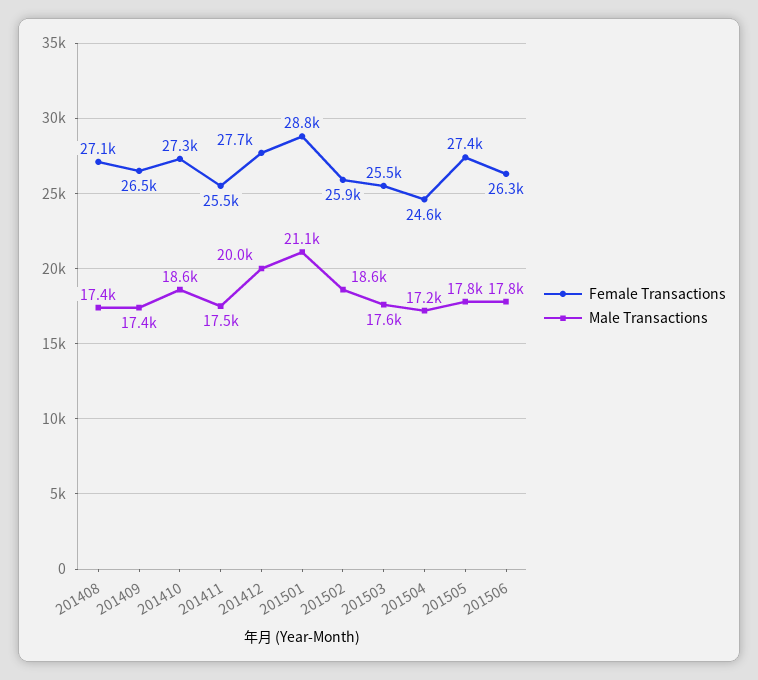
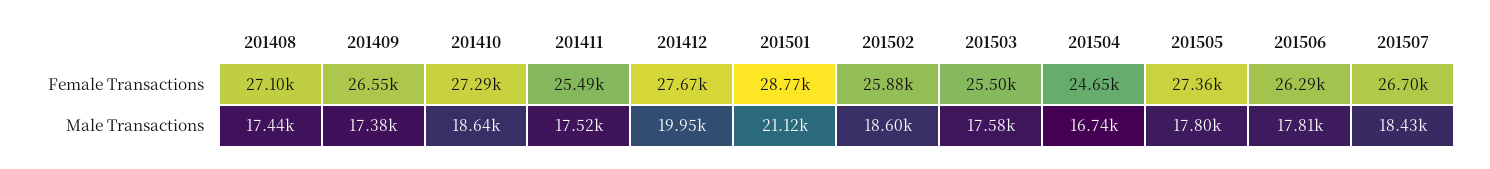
Male Transactions, 201504: 17200 -> 16740
Female Transactions, 201507: none -> 26700
Male Transactions, 201507: none -> 18430

